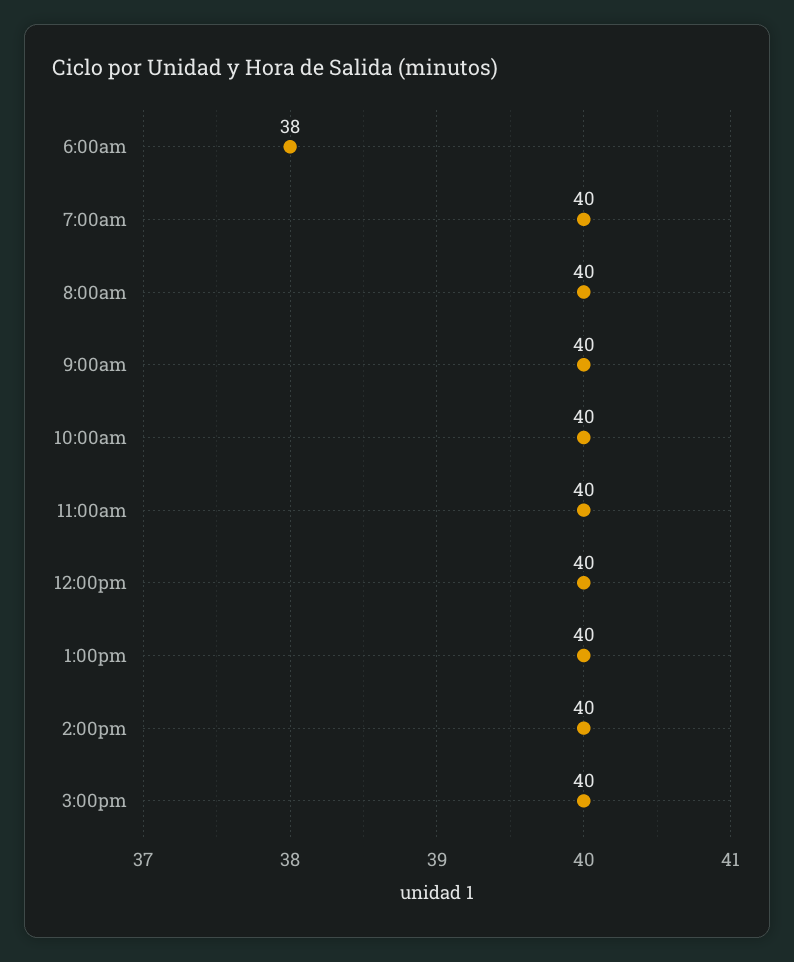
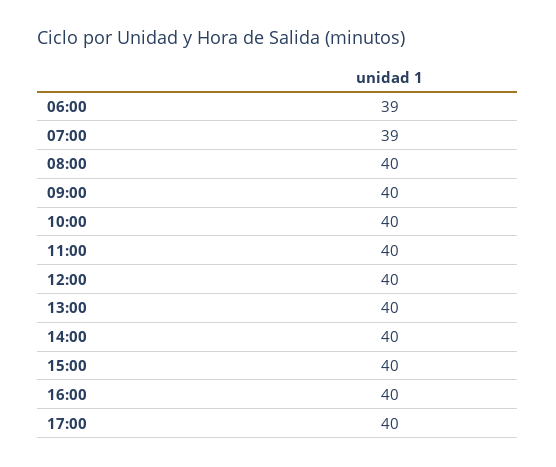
6:00am: 38 -> 39
7:00am: 40 -> 39
16:00: none -> 40
17:00: none -> 40

